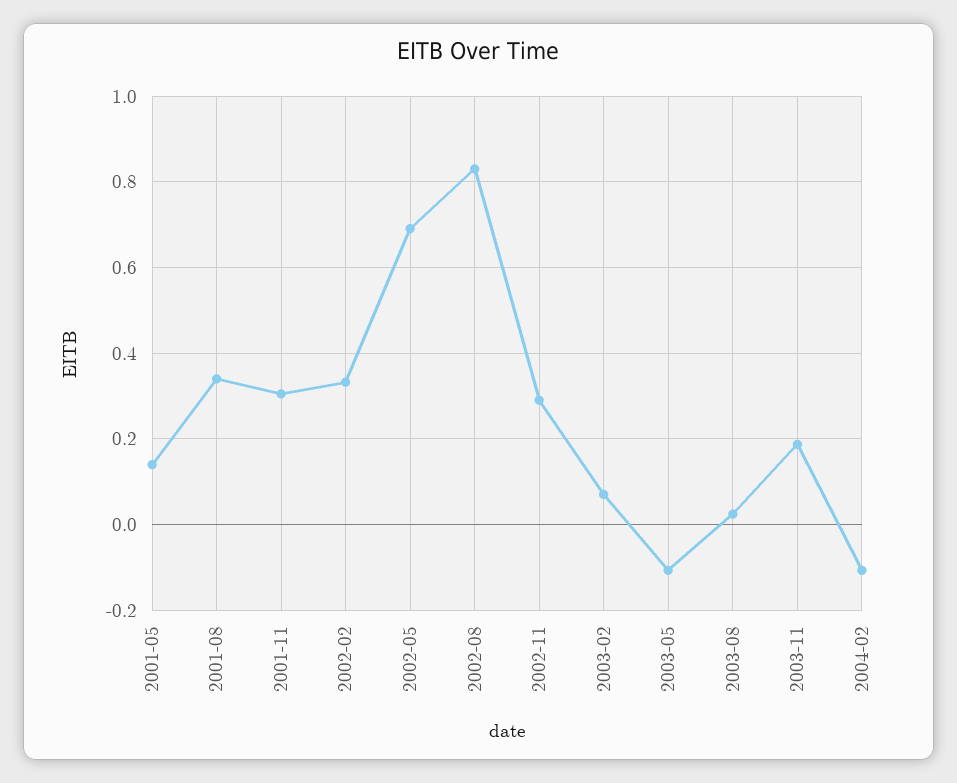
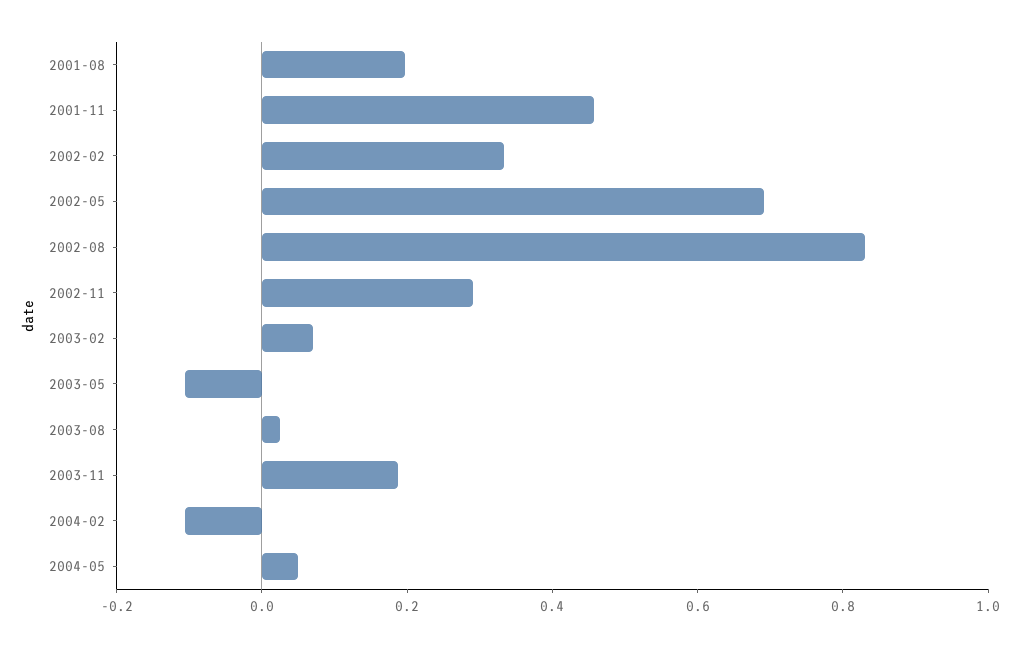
2001-05: 0.14 -> none
2001-08: 0.34 -> 0.2
2001-11: 0.3 -> 0.45
2004-05: none -> 0.05

